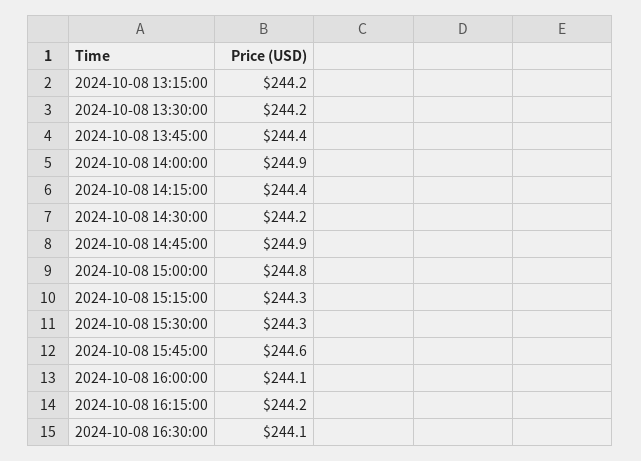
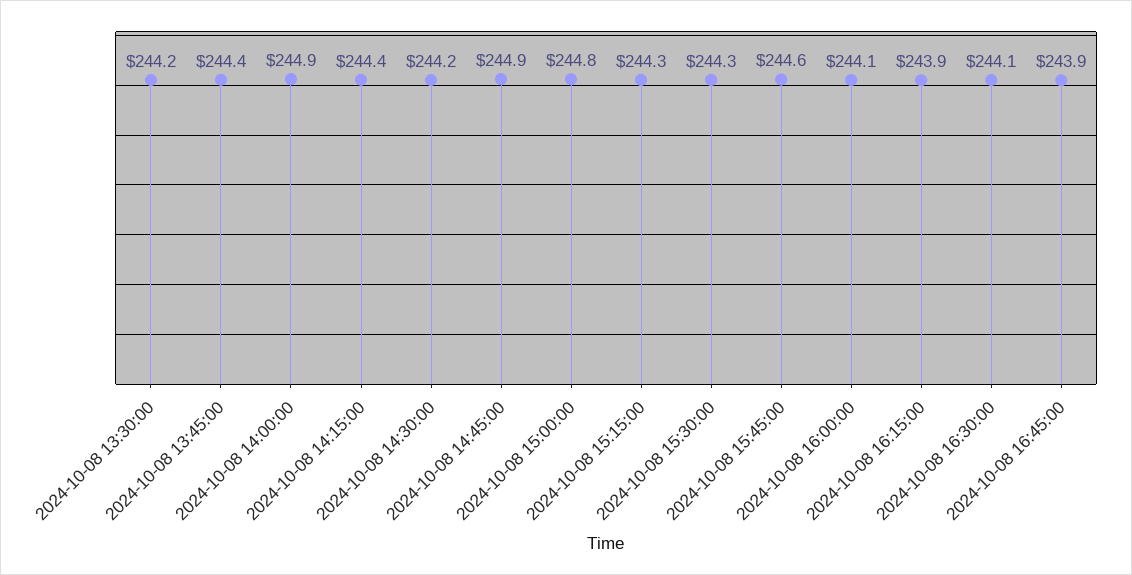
2024-10-08 13:15:00: 244.2 -> none
2024-10-08 16:15:00: 244.2 -> 243.9
2024-10-08 16:45:00: none -> 243.9

